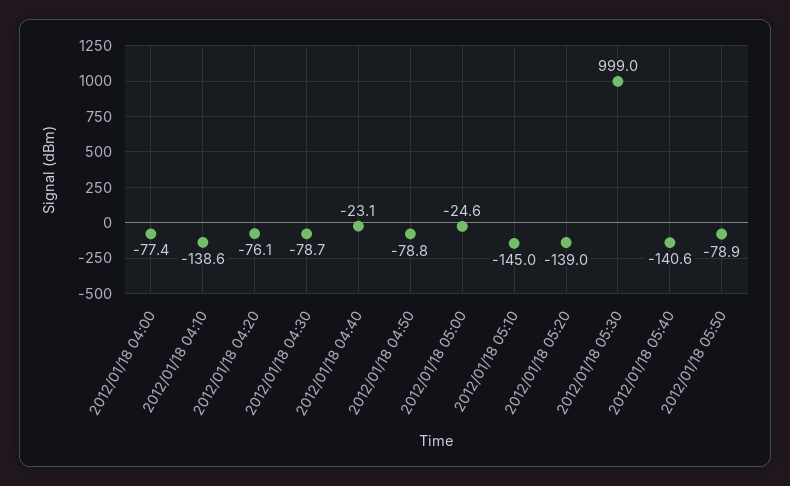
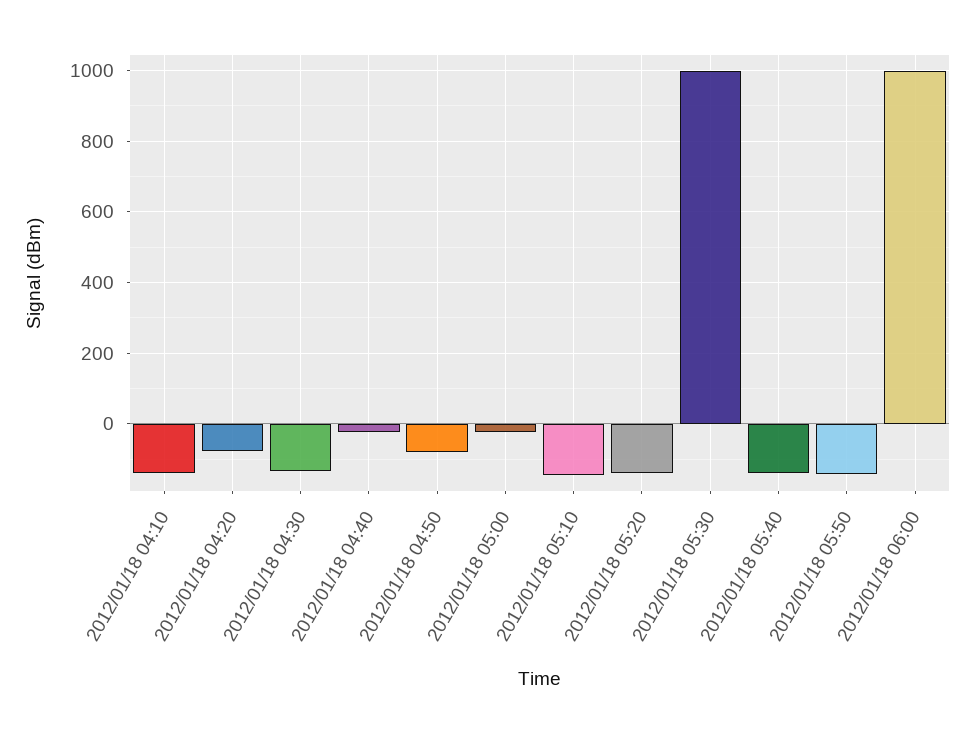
2012/01/18 04:00: -77.4 -> none
2012/01/18 04:30: -78.7 -> -140
2012/01/18 05:50: -78.9 -> -140
2012/01/18 06:00: none -> 1000

